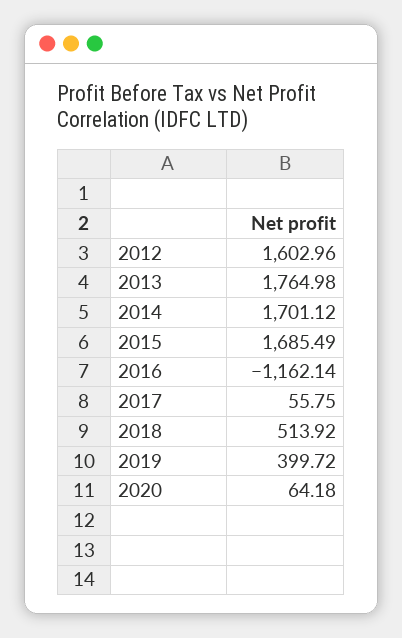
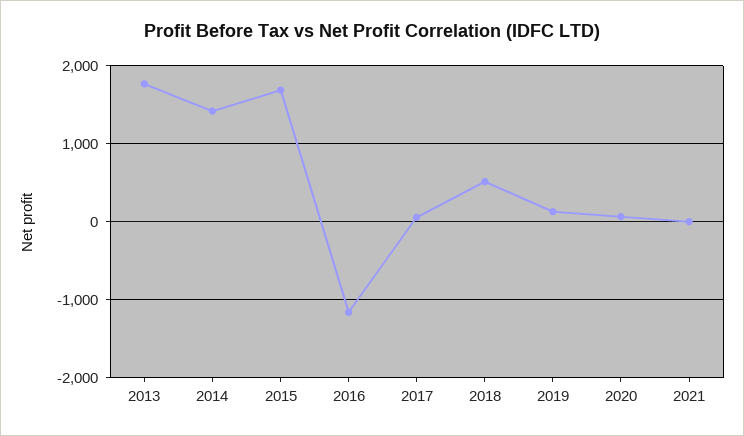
2012: 1602.96 -> none
2014: 1701.12 -> 1400
2019: 399.72 -> 100
2021: none -> 0

